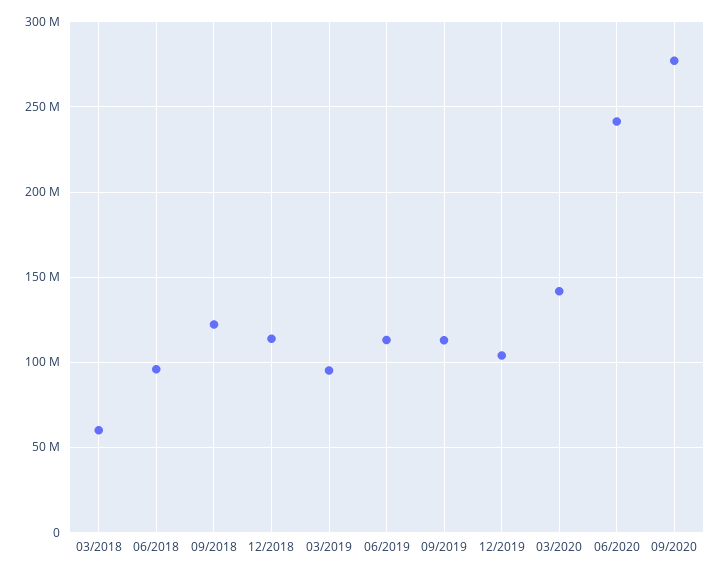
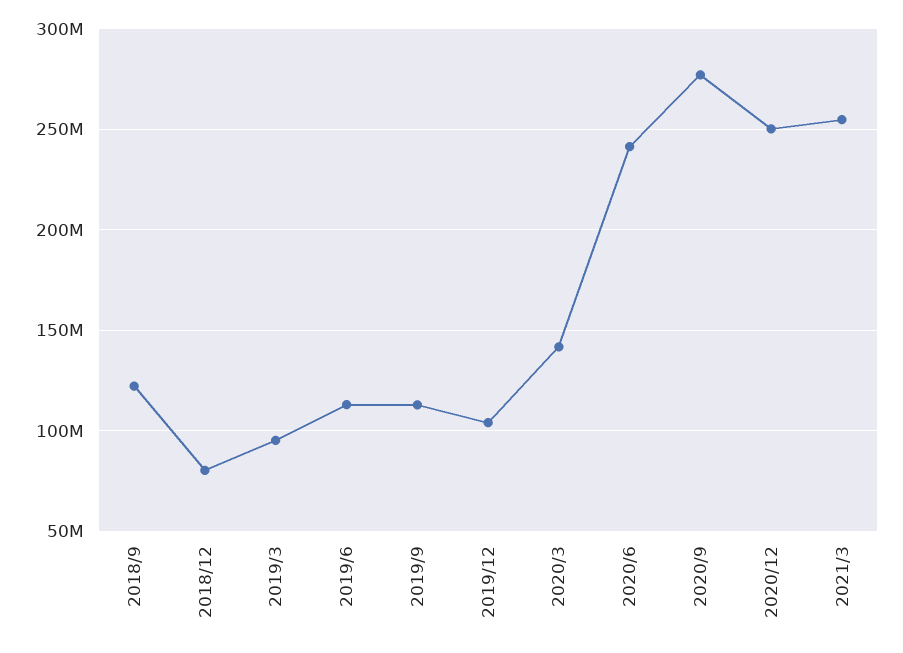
03/2018: 60000000 -> none
06/2018: 95000000 -> none
12/2018: 115000000 -> 80000000
2020/12: none -> 250000000
2021/3: none -> 255000000

